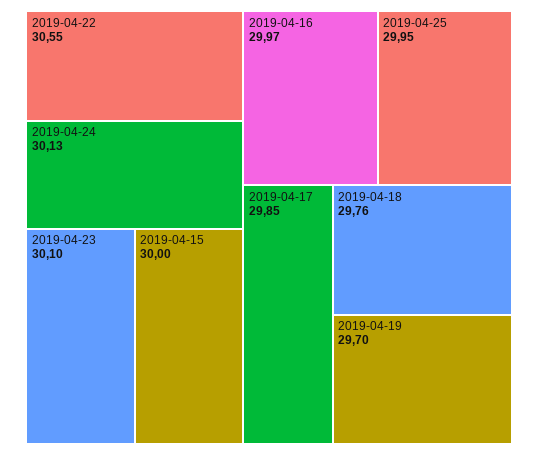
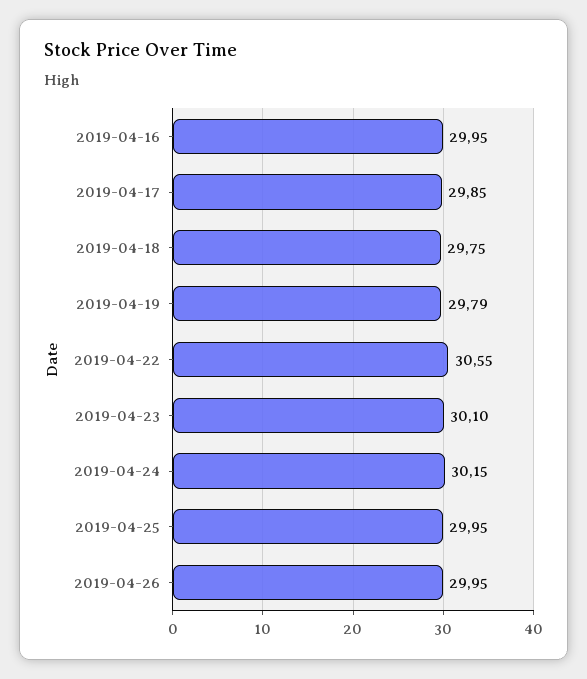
2019-04-24: 30.13 -> 30.15
2019-04-15: 30 -> none
2019-04-16: 29.97 -> 29.95
2019-04-18: 29.76 -> 29.75
2019-04-19: 29.7 -> 29.79
2019-04-26: none -> 29.95

